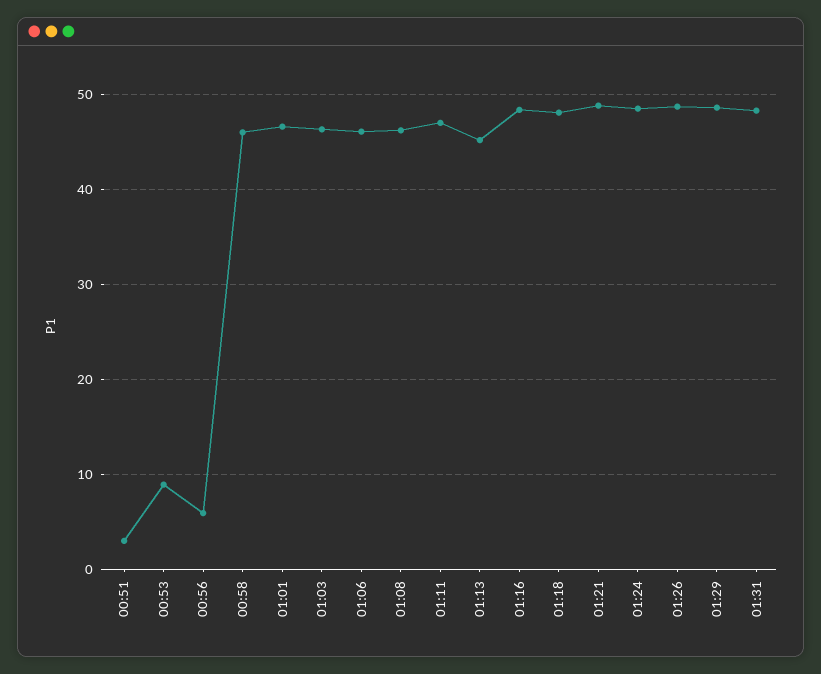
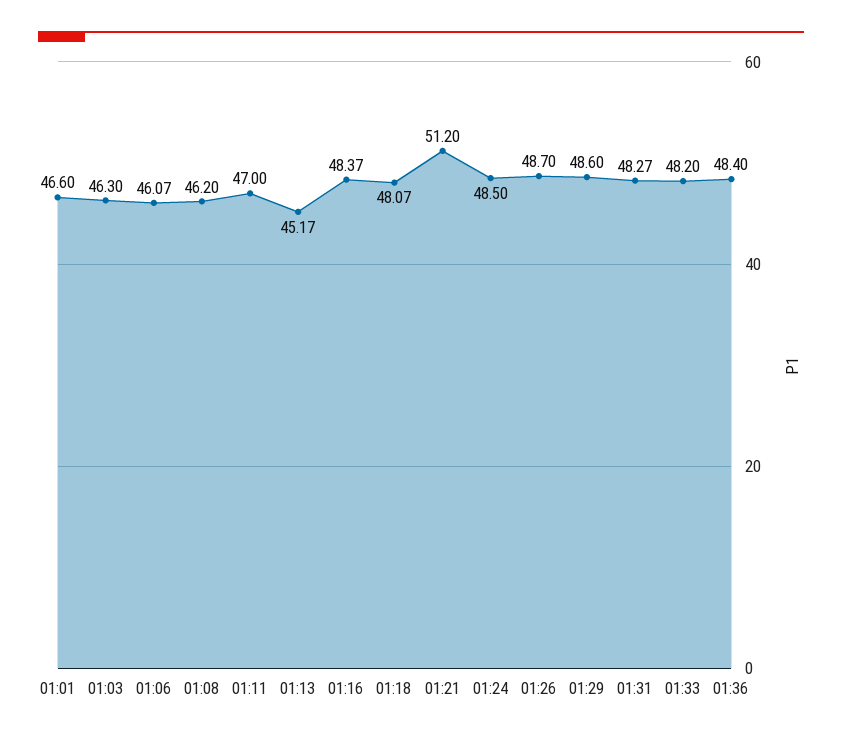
00:51: 3 -> none
00:53: 9 -> none
00:56: 6 -> none
00:58: 46 -> none
01:21: 49 -> 51.2
01:33: none -> 48.2
01:36: none -> 48.4

